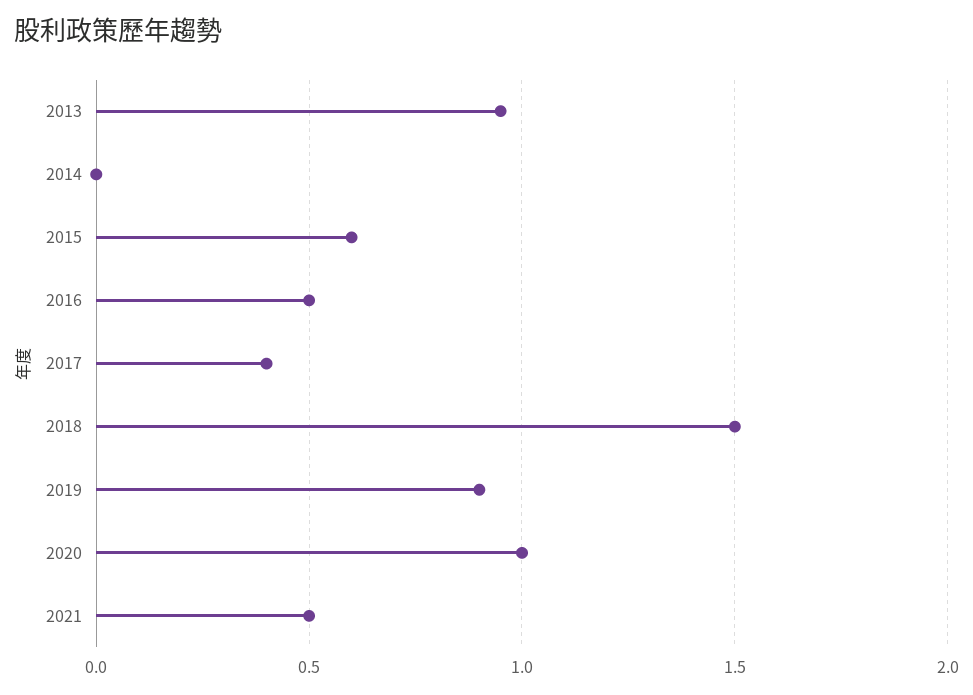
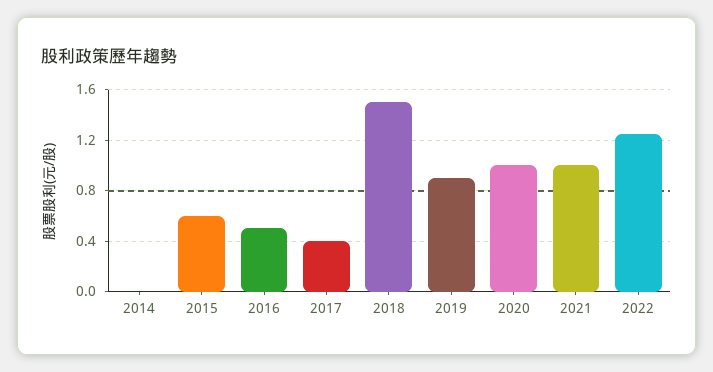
2013: 0.95 -> none
2021: 0.5 -> 1
2022: none -> 1.25

